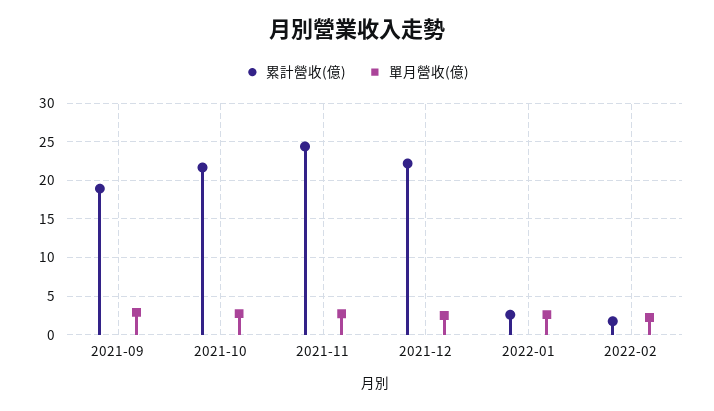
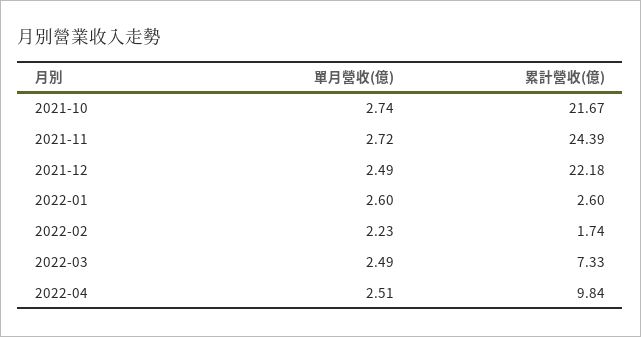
累計營收(億), 2021-09: 19 -> none
單月營收(億), 2021-09: 3 -> none
單月營收(億), 2022-03: none -> 2.49
累計營收(億), 2022-03: none -> 7.33
單月營收(億), 2022-04: none -> 2.51
累計營收(億), 2022-04: none -> 9.84

